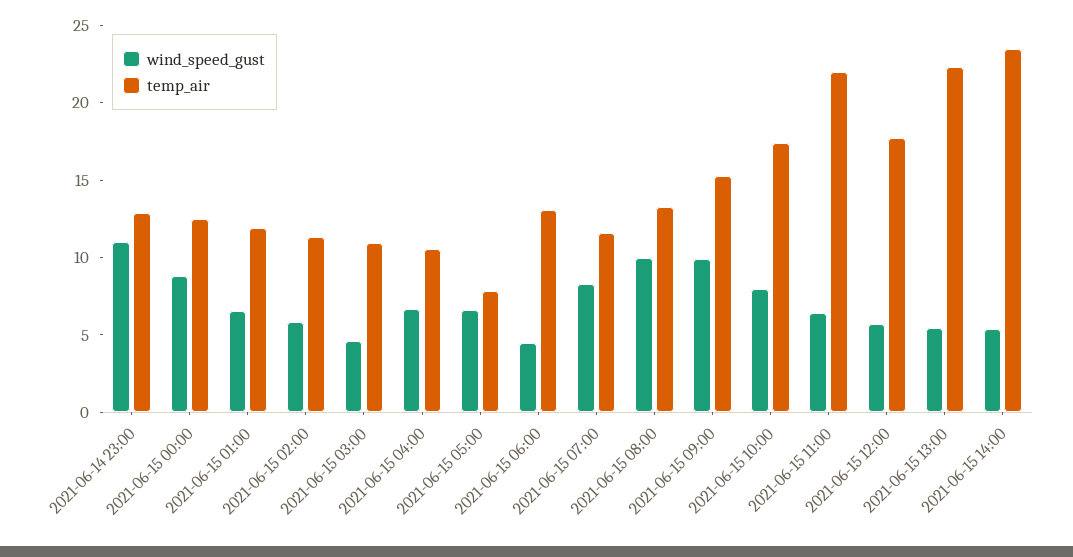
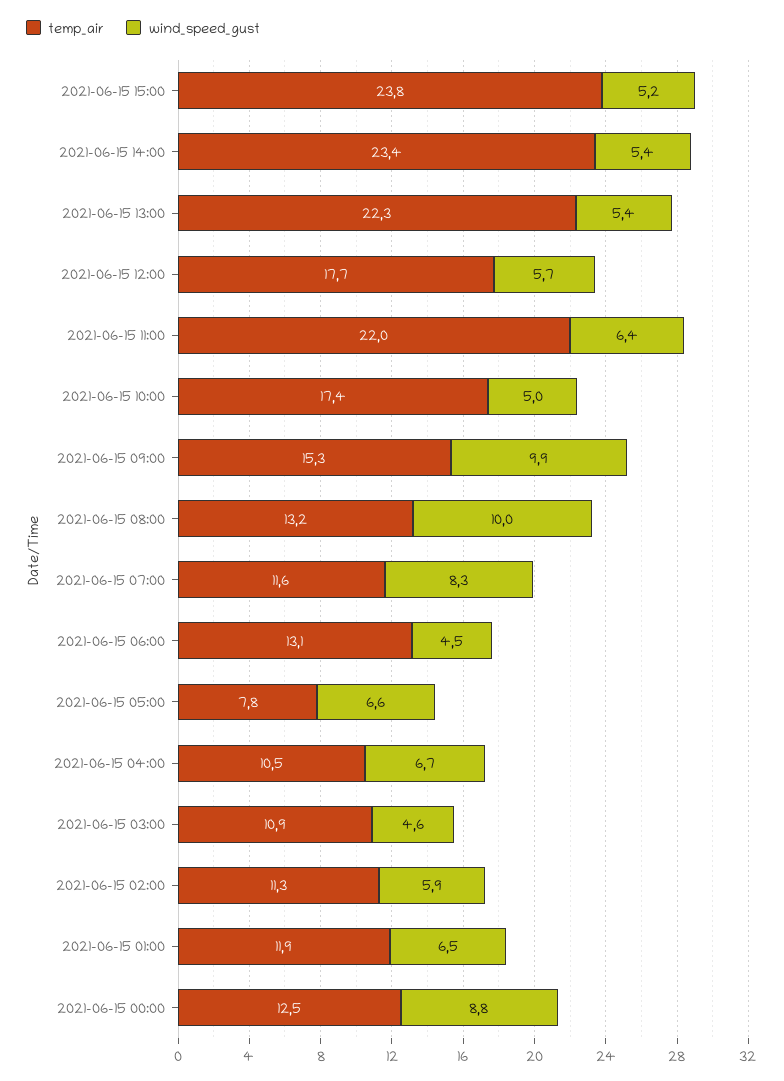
wind_speed_gust, 2021-06-14 23:00: 11 -> none
temp_air, 2021-06-14 23:00: 13 -> none
wind_speed_gust, 2021-06-15 10:00: 8 -> 5
temp_air, 2021-06-15 15:00: none -> 23.8
wind_speed_gust, 2021-06-15 15:00: none -> 5.2

